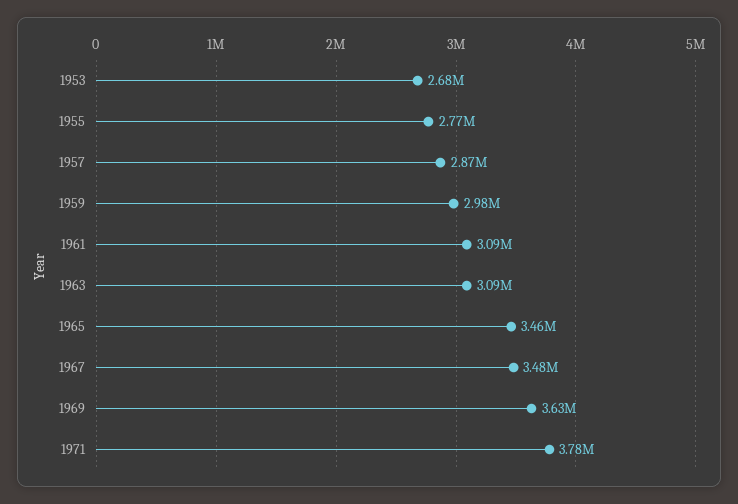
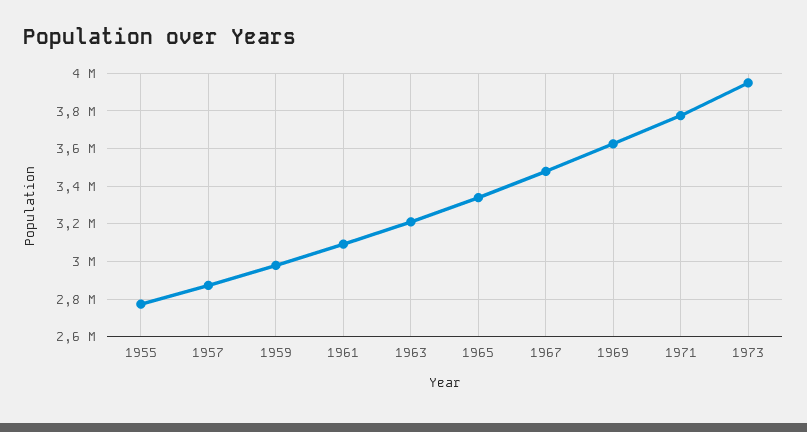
1953: 2680000 -> none
1963: 3090000 -> 3200000
1965: 3460000 -> 3350000
1973: none -> 3950000

